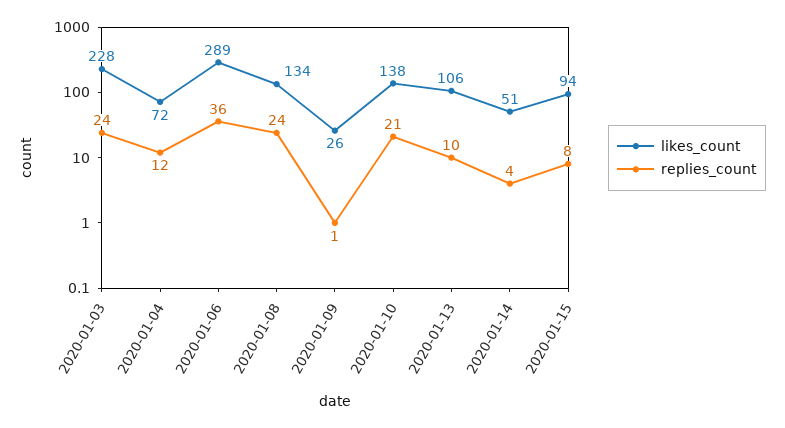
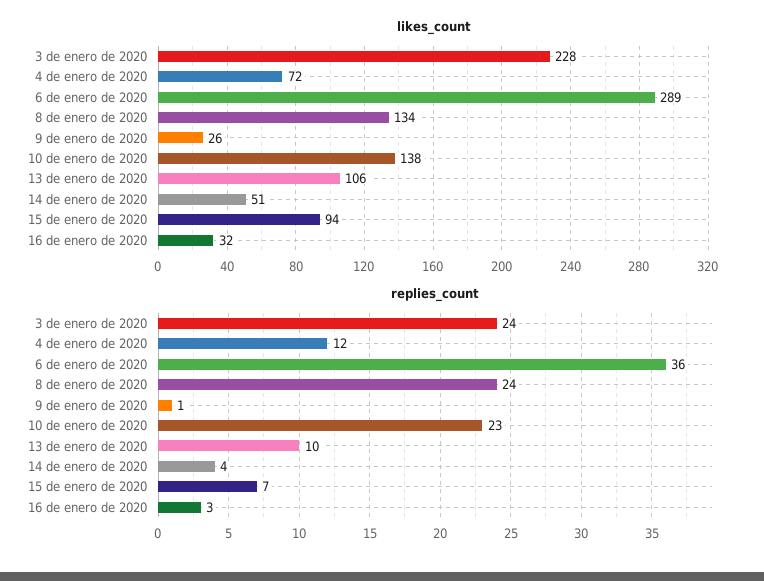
replies_count, 2020-01-10: 21 -> 23
replies_count, 2020-01-15: 8 -> 7
likes_count, 16 de enero de 2020: none -> 32
replies_count, 16 de enero de 2020: none -> 3

